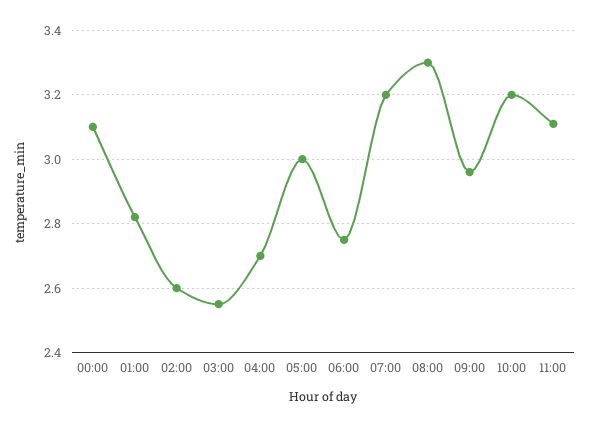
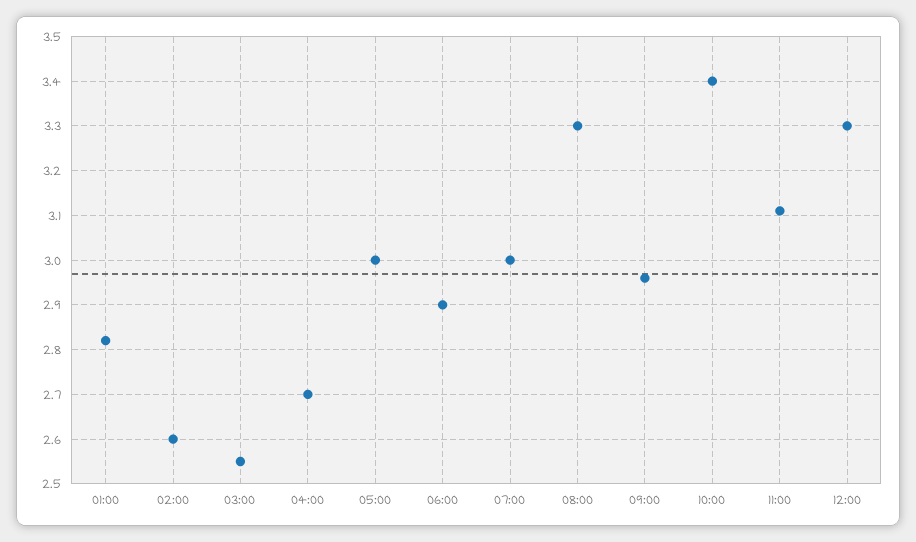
00:00: 3.1 -> none
06:00: 2.75 -> 2.9
07:00: 3.2 -> 3
10:00: 3.2 -> 3.4
12:00: none -> 3.3

